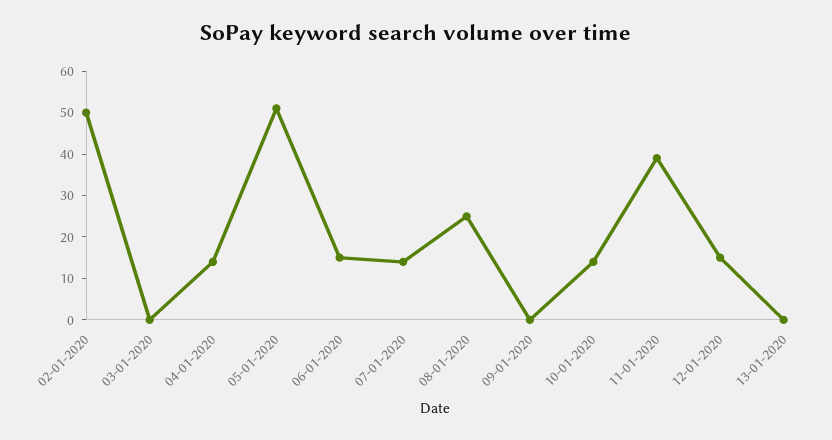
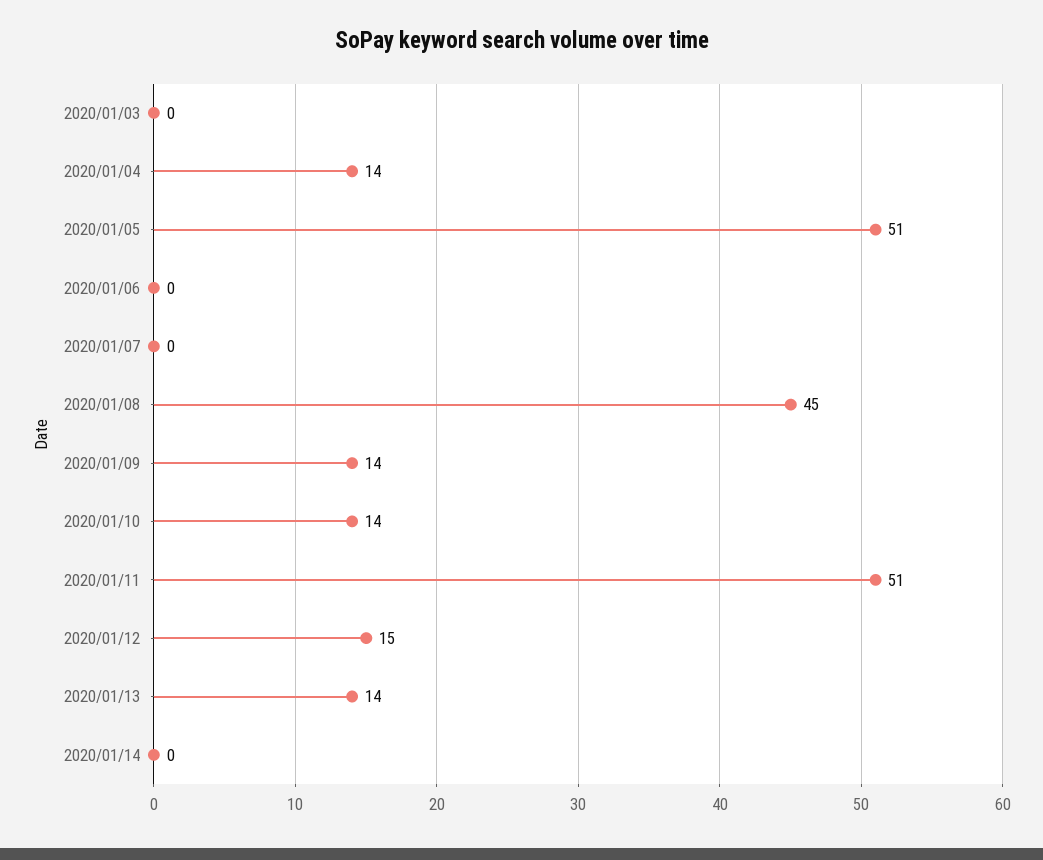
02-01-2020: 50 -> none
06-01-2020: 15 -> 0
07-01-2020: 15 -> 0
08-01-2020: 25 -> 45
09-01-2020: 0 -> 14
11-01-2020: 40 -> 51
13-01-2020: 0 -> 14
2020/01/14: none -> 0

